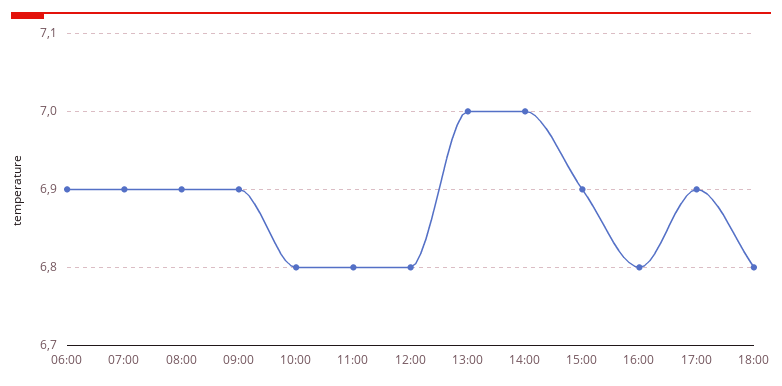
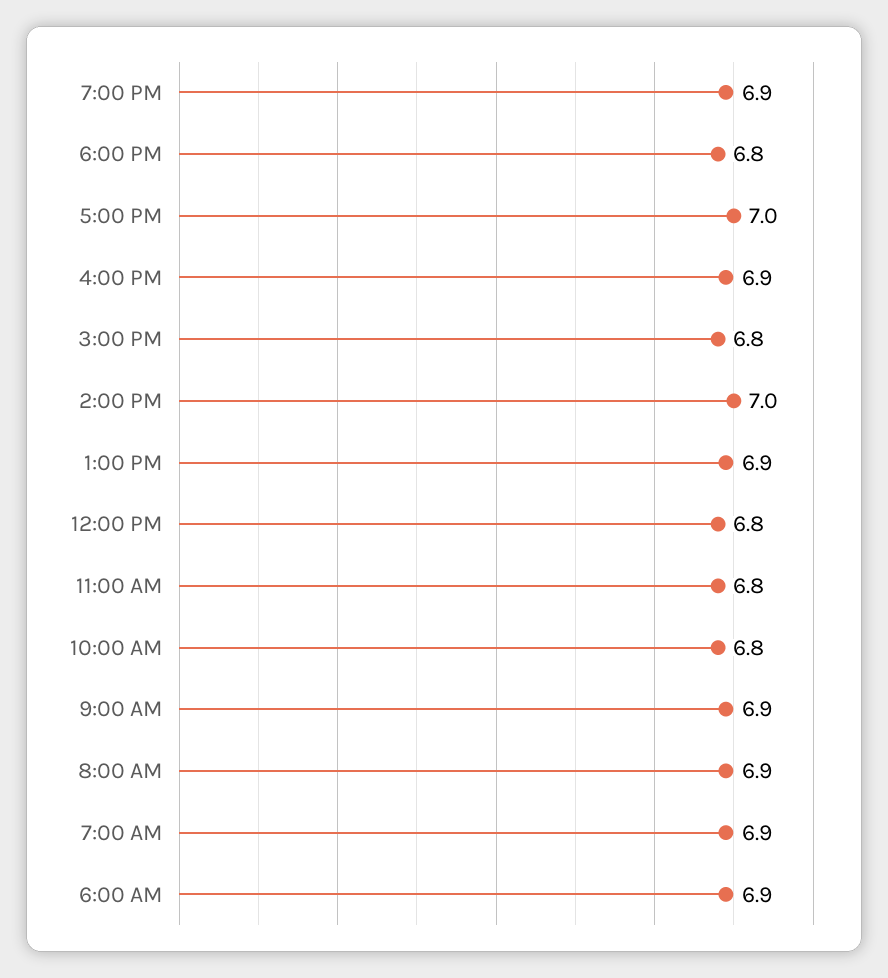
13:00: 7 -> 6.9
15:00: 6.9 -> 6.8
16:00: 6.8 -> 6.9
17:00: 6.9 -> 7
7:00 PM: none -> 6.9

